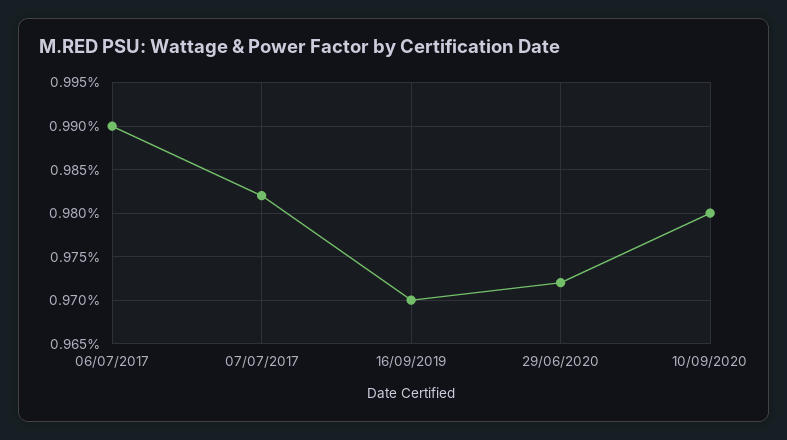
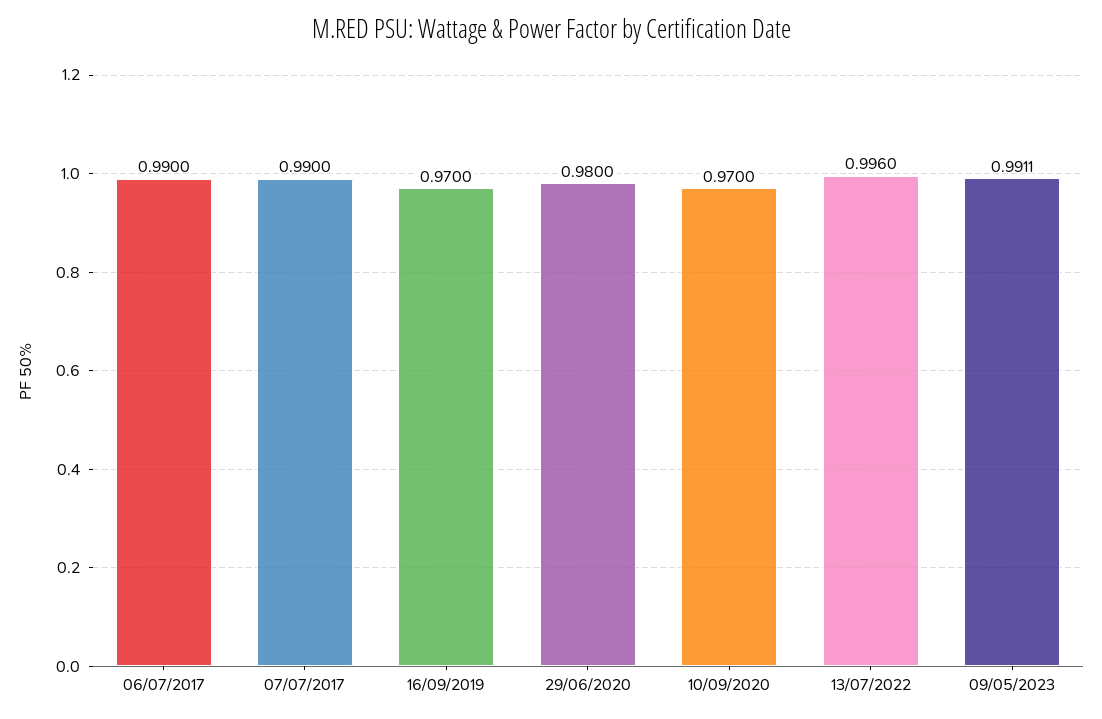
07/07/2017: 0.982 -> 0.99
29/06/2020: 0.972 -> 0.98
10/09/2020: 0.98 -> 0.97
13/07/2022: none -> 0.996
09/05/2023: none -> 0.9911

